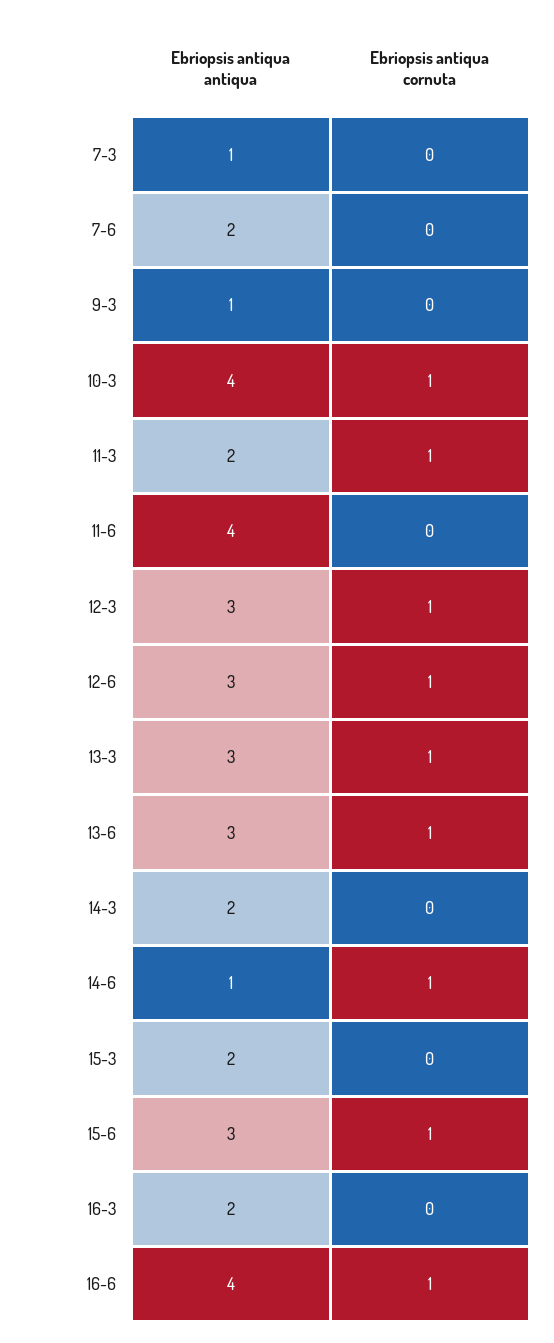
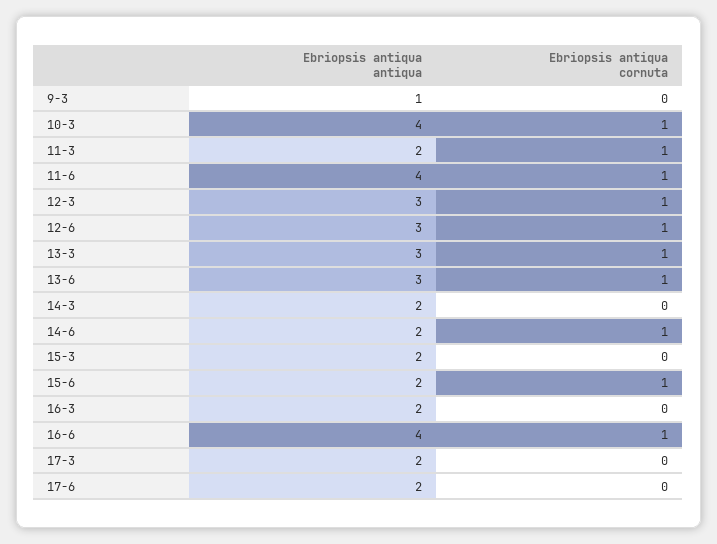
Ebriopsis antiqua antiqua, 7-3: 1 -> none
Ebriopsis antiqua cornuta, 7-3: 0 -> none
Ebriopsis antiqua antiqua, 7-6: 2 -> none
Ebriopsis antiqua cornuta, 7-6: 0 -> none
Ebriopsis antiqua cornuta, 11-6: 0 -> 1
Ebriopsis antiqua antiqua, 14-6: 1 -> 2
Ebriopsis antiqua antiqua, 15-6: 3 -> 2
Ebriopsis antiqua antiqua, 17-3: none -> 2
Ebriopsis antiqua cornuta, 17-3: none -> 0
Ebriopsis antiqua antiqua, 17-6: none -> 2
Ebriopsis antiqua cornuta, 17-6: none -> 0

